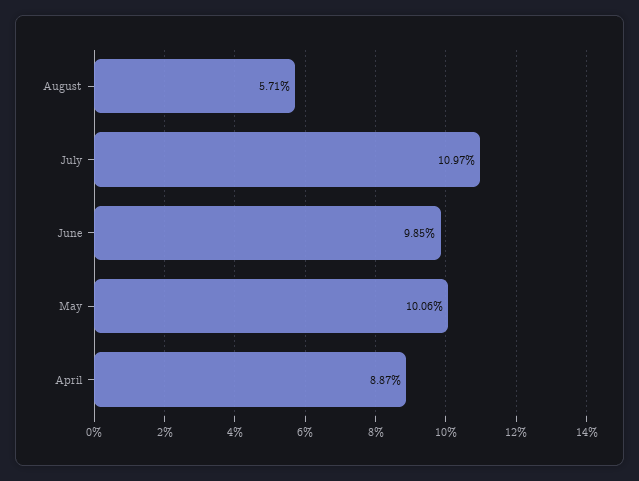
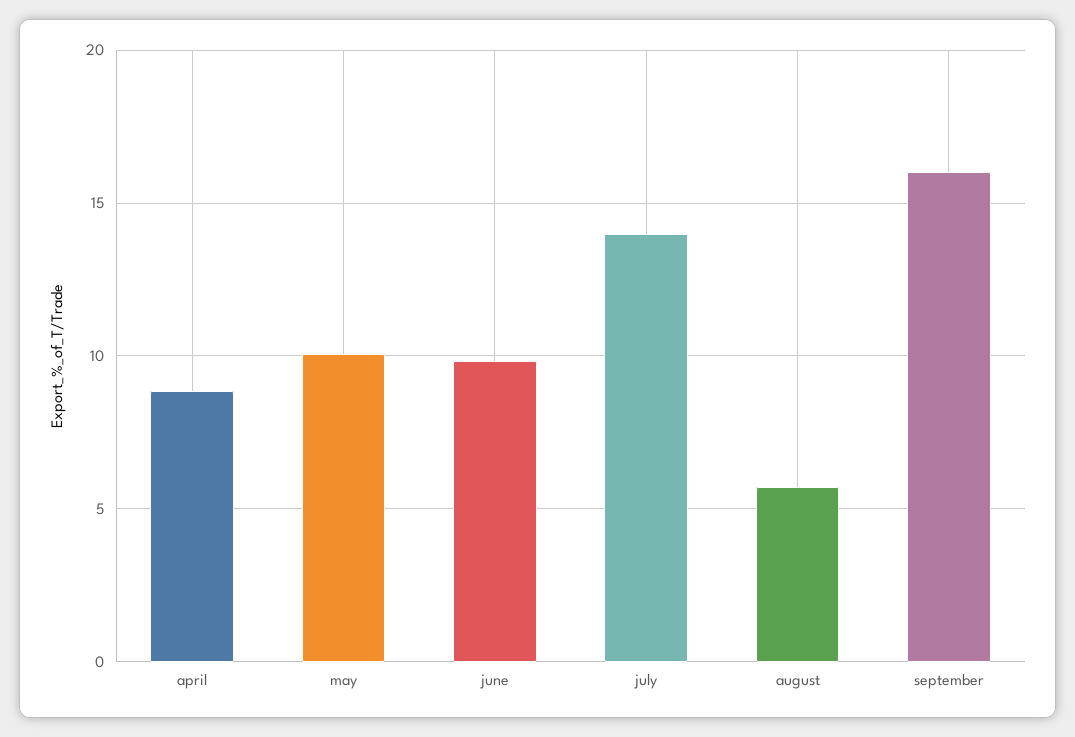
July: 10.97 -> 14
september: none -> 16

